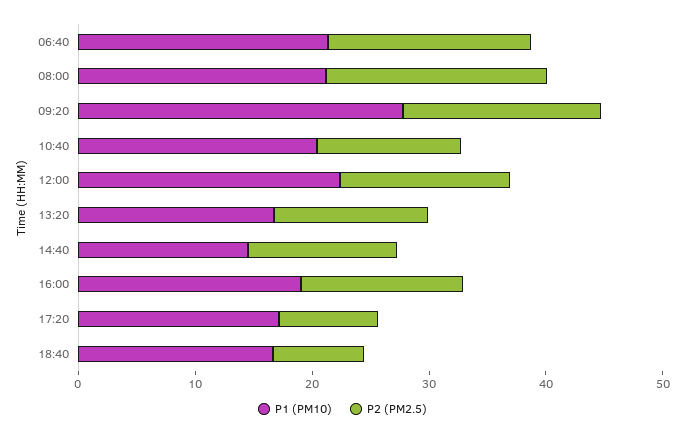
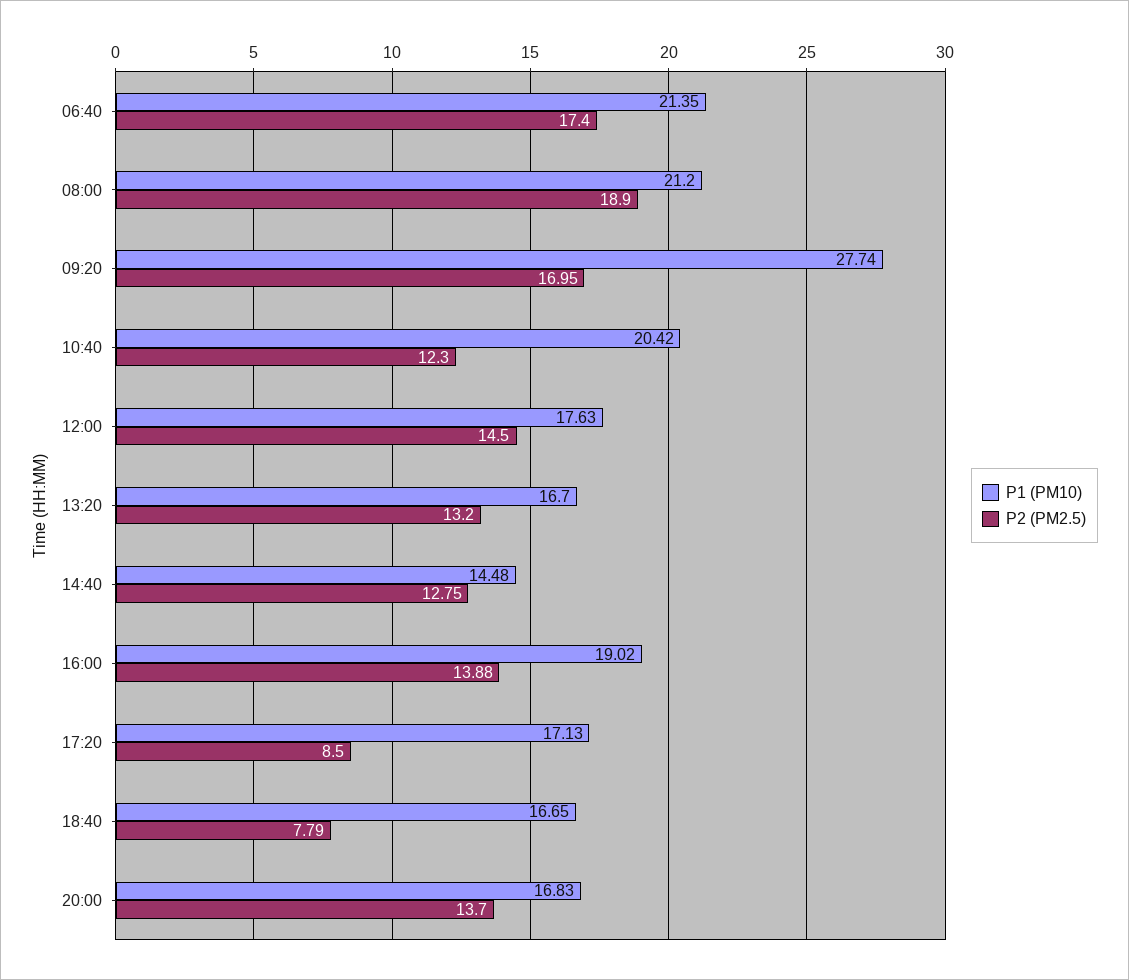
P1 (PM10), 12:00: 22 -> 17.63
P1 (PM10), 20:00: none -> 16.83
P2 (PM2.5), 20:00: none -> 13.7

